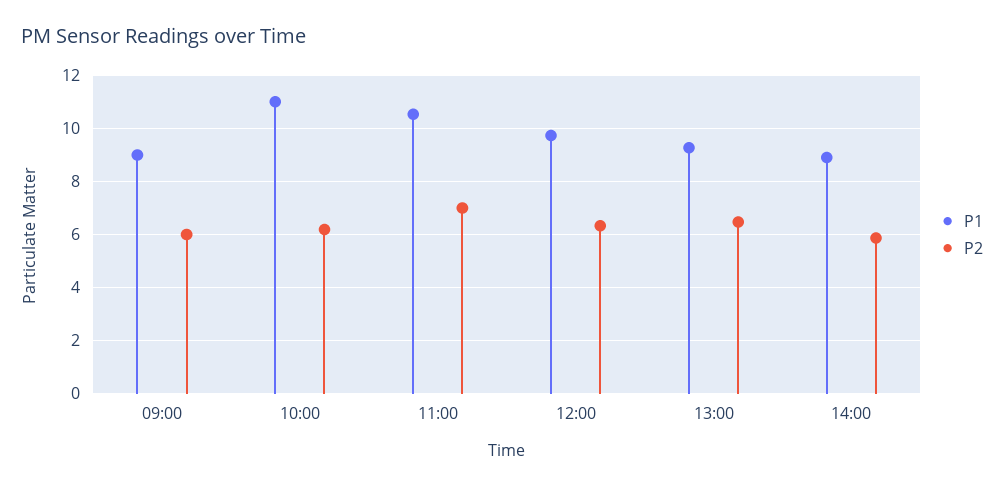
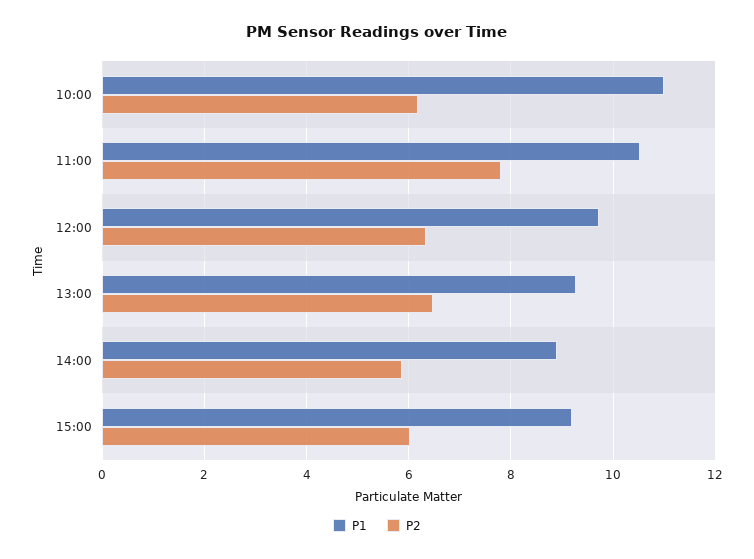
P1, 09:00: 9 -> none
P2, 09:00: 6 -> none
P2, 11:00: 7 -> 7.8
P1, 15:00: none -> 9.2
P2, 15:00: none -> 6

